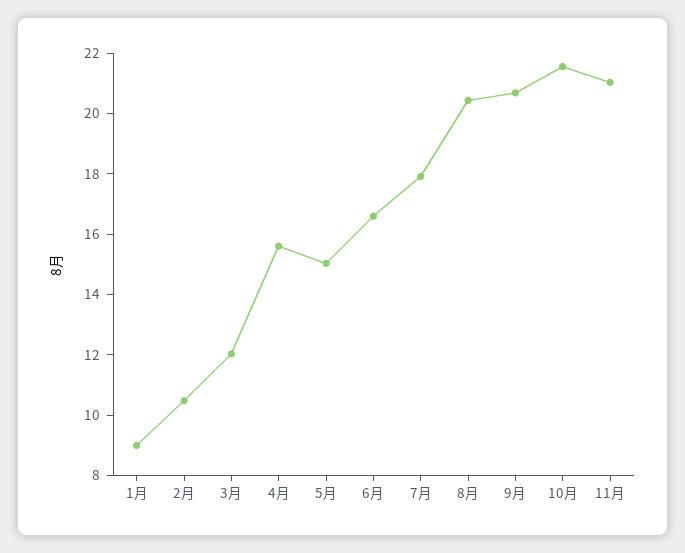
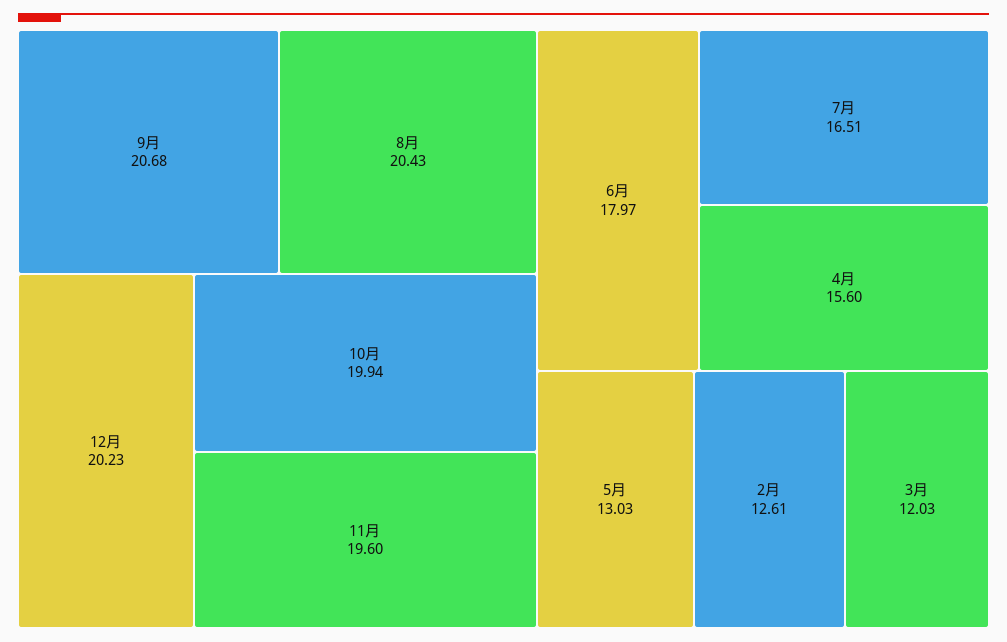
1月: 9 -> none
2月: 10.5 -> 12.61
5月: 15 -> 13.03
6月: 16.5 -> 17.97
7月: 18 -> 16.51
10月: 21.5 -> 19.94
11月: 21 -> 19.6
12月: none -> 20.23

